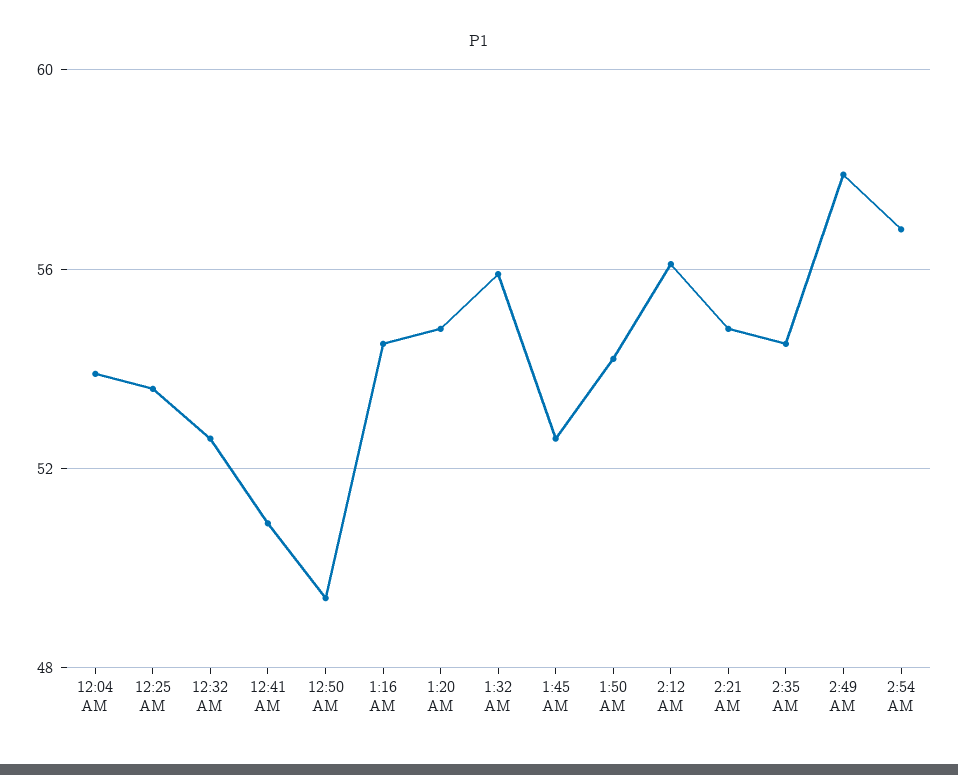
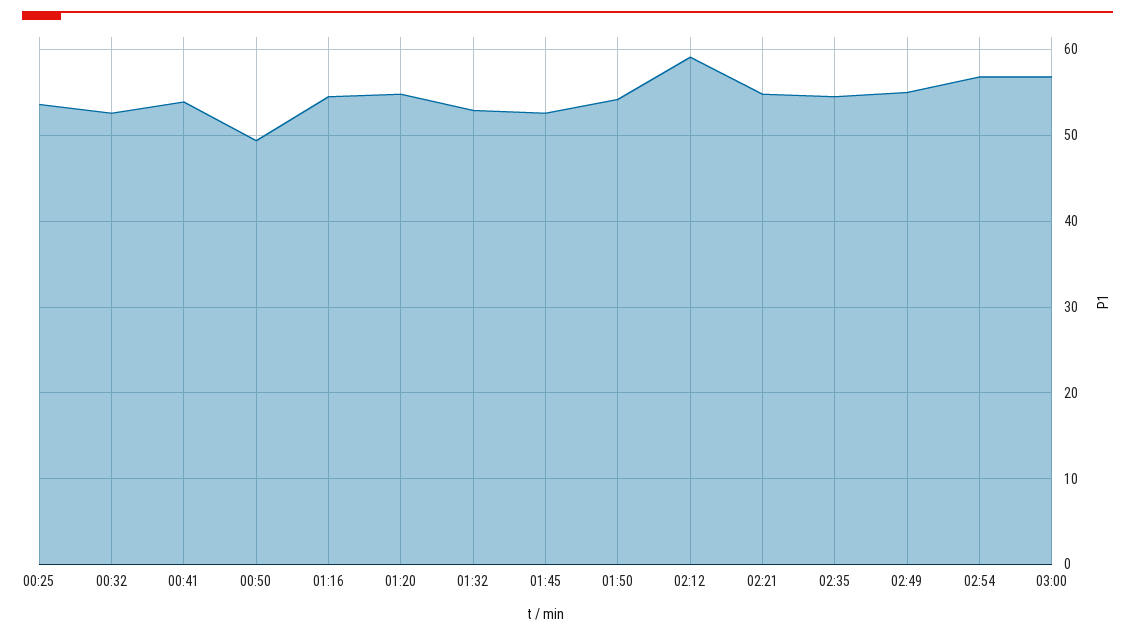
12:04 AM: 54 -> none
12:41 AM: 51 -> 54
1:32 AM: 56 -> 53
2:12 AM: 56 -> 59
2:49 AM: 58 -> 55
03:00: none -> 57

